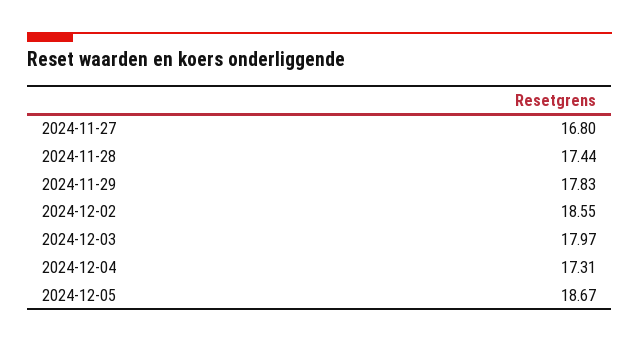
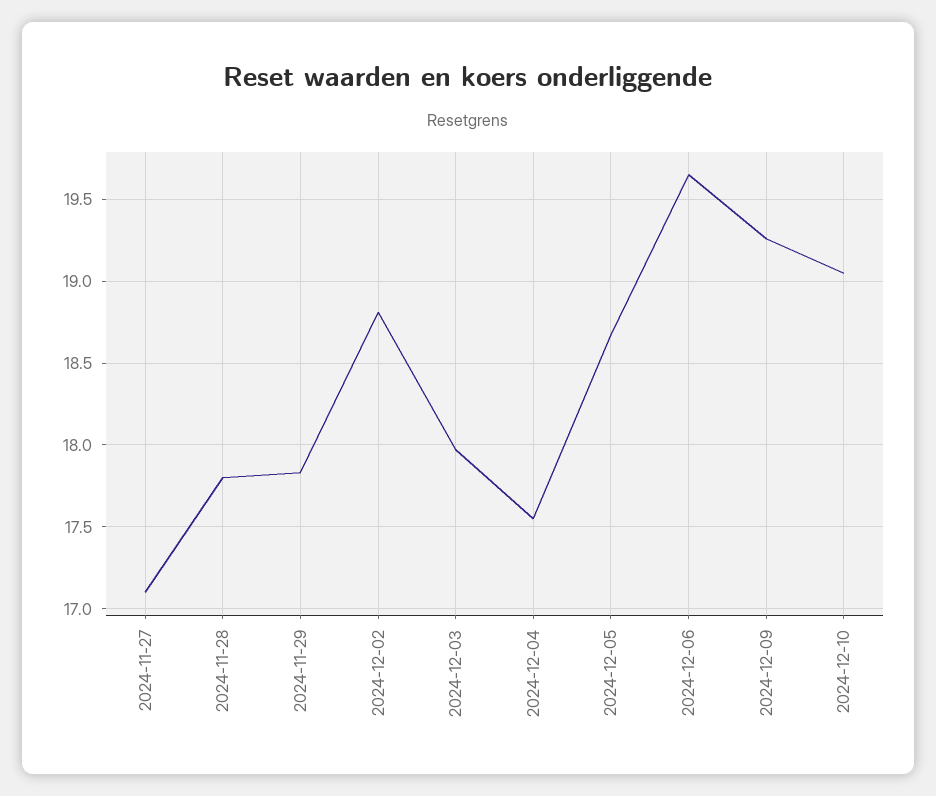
2024-11-27: 16.8 -> 17.1
2024-11-28: 17.44 -> 17.8
2024-12-02: 18.55 -> 18.8
2024-12-04: 17.31 -> 17.55
2024-12-06: none -> 19.65
2024-12-09: none -> 19.25
2024-12-10: none -> 19.05

